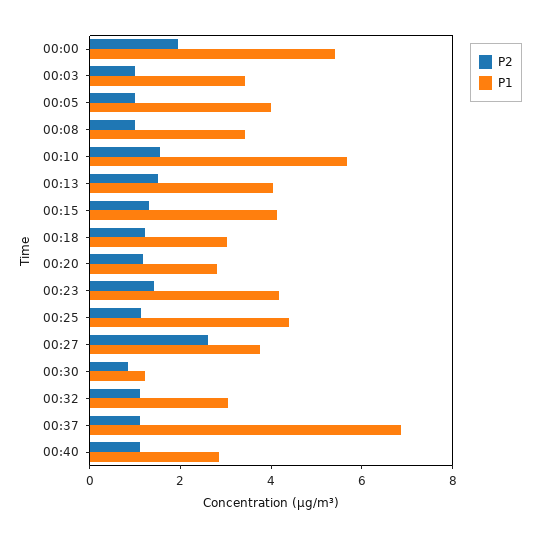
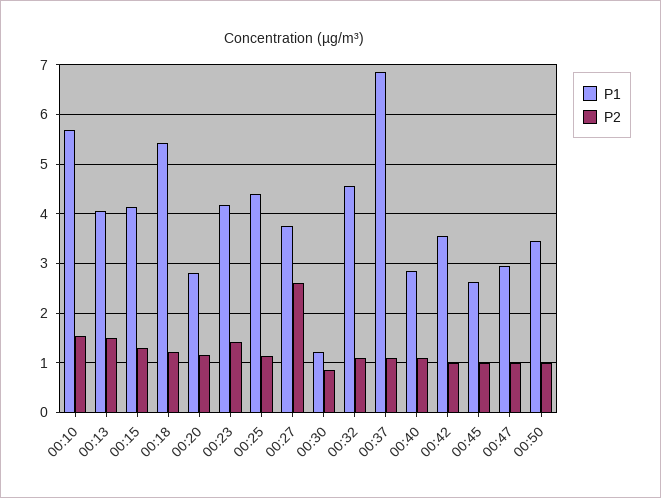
P2, 00:00: 2 -> none
P1, 00:00: 5.5 -> none
P2, 00:03: 1 -> none
P1, 00:03: 3.5 -> none
P2, 00:05: 1 -> none
P1, 00:05: 4 -> none
P2, 00:08: 1 -> none
P1, 00:08: 3.5 -> none
P1, 00:18: 3 -> 5.4
P1, 00:32: 3 -> 4.6
P1, 00:42: none -> 3.6
P2, 00:42: none -> 1
P1, 00:45: none -> 2.6
P2, 00:45: none -> 1
P1, 00:47: none -> 3
P2, 00:47: none -> 1
P1, 00:50: none -> 3.4
P2, 00:50: none -> 1

